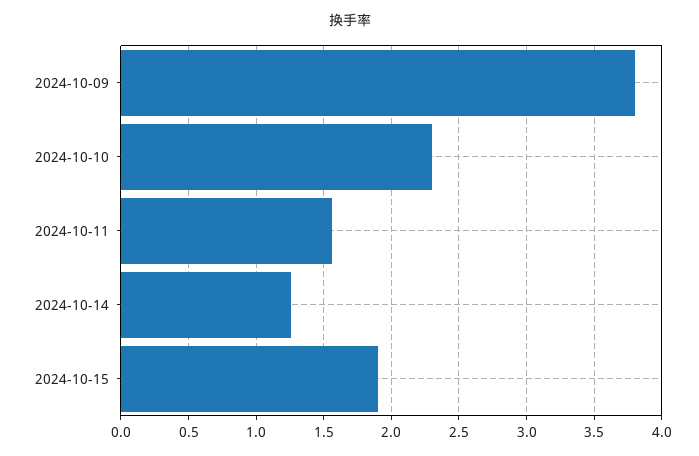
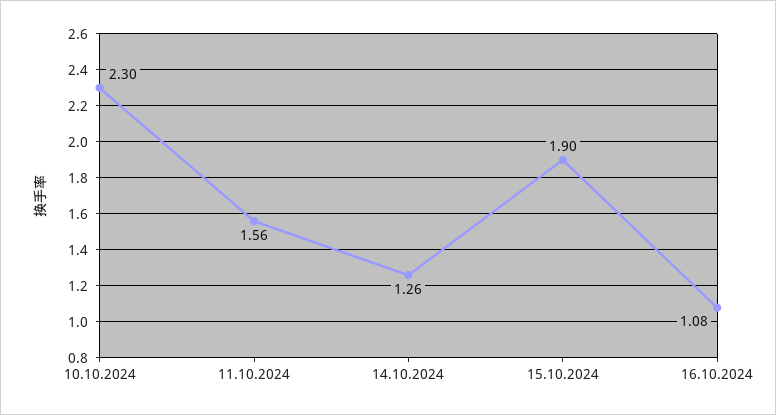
2024-10-09: 3.8 -> none
16.10.2024: none -> 1.08

